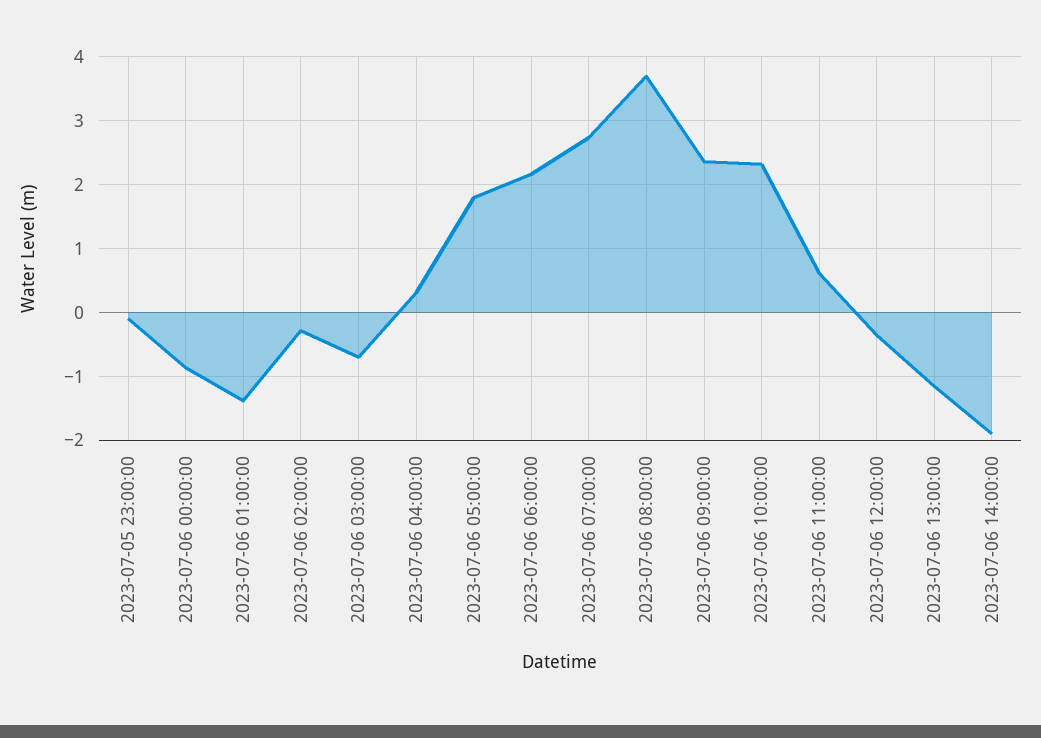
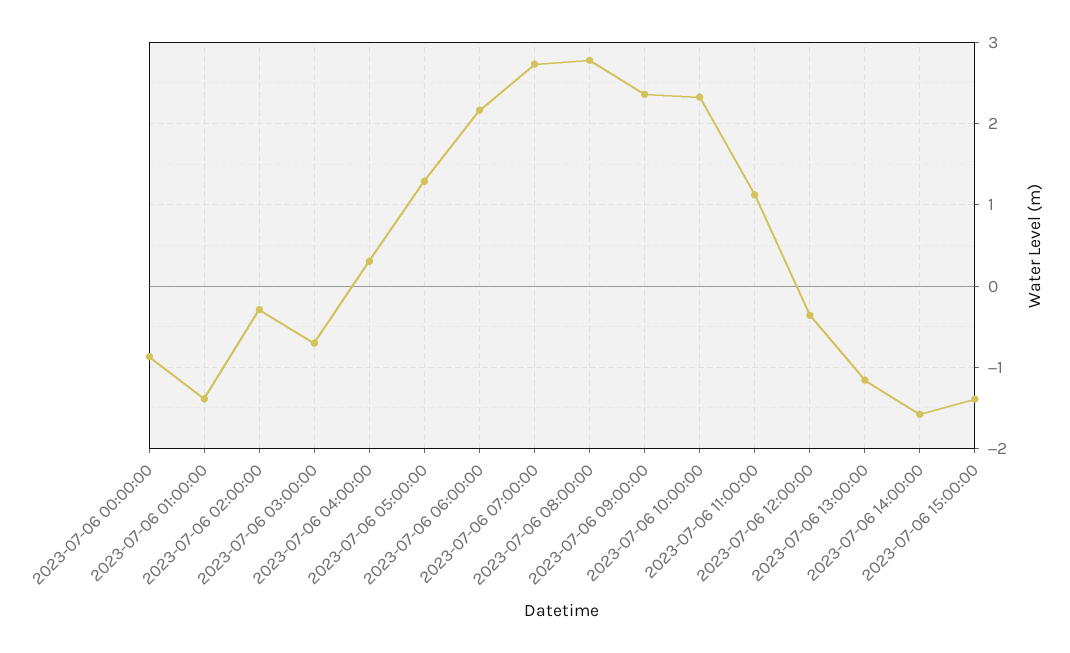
2023-07-05 23:00:00: -0.1 -> none
2023-07-06 05:00:00: 1.8 -> 1.3
2023-07-06 08:00:00: 3.7 -> 2.8
2023-07-06 11:00:00: 0.6 -> 1.1
2023-07-06 14:00:00: -1.9 -> -1.6
2023-07-06 15:00:00: none -> -1.4

